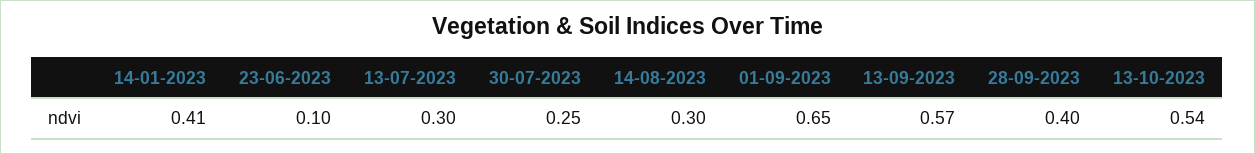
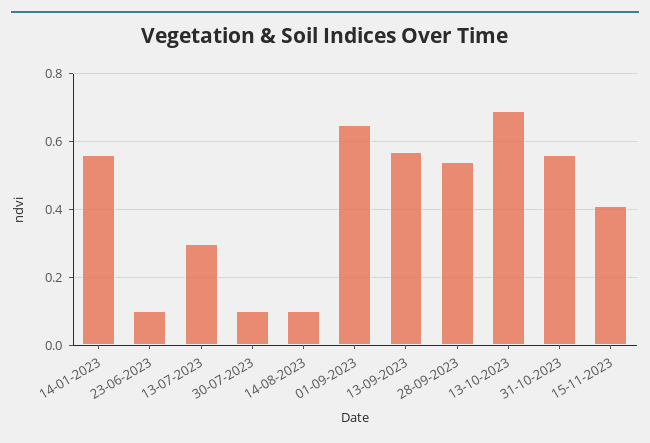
14-01-2023: 0.41 -> 0.55
30-07-2023: 0.25 -> 0.1
14-08-2023: 0.3 -> 0.1
28-09-2023: 0.4 -> 0.55
13-10-2023: 0.54 -> 0.7
31-10-2023: none -> 0.55
15-11-2023: none -> 0.4

